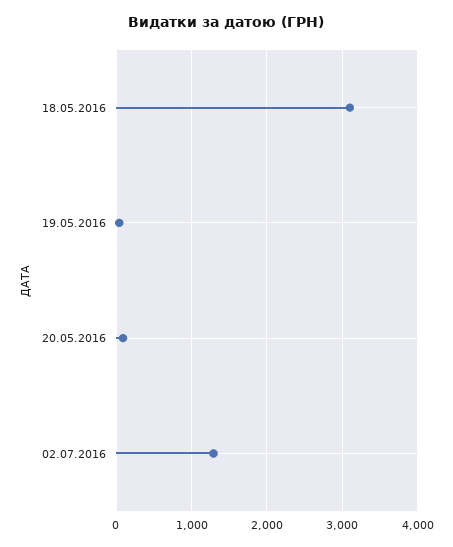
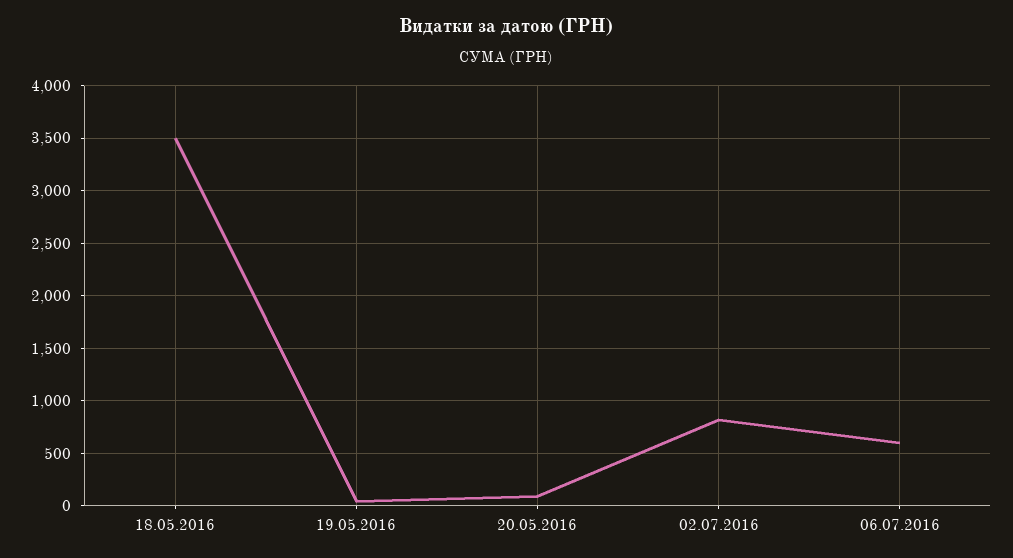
18.05.2016: 3100 -> 3500
02.07.2016: 1300 -> 800
06.07.2016: none -> 600

